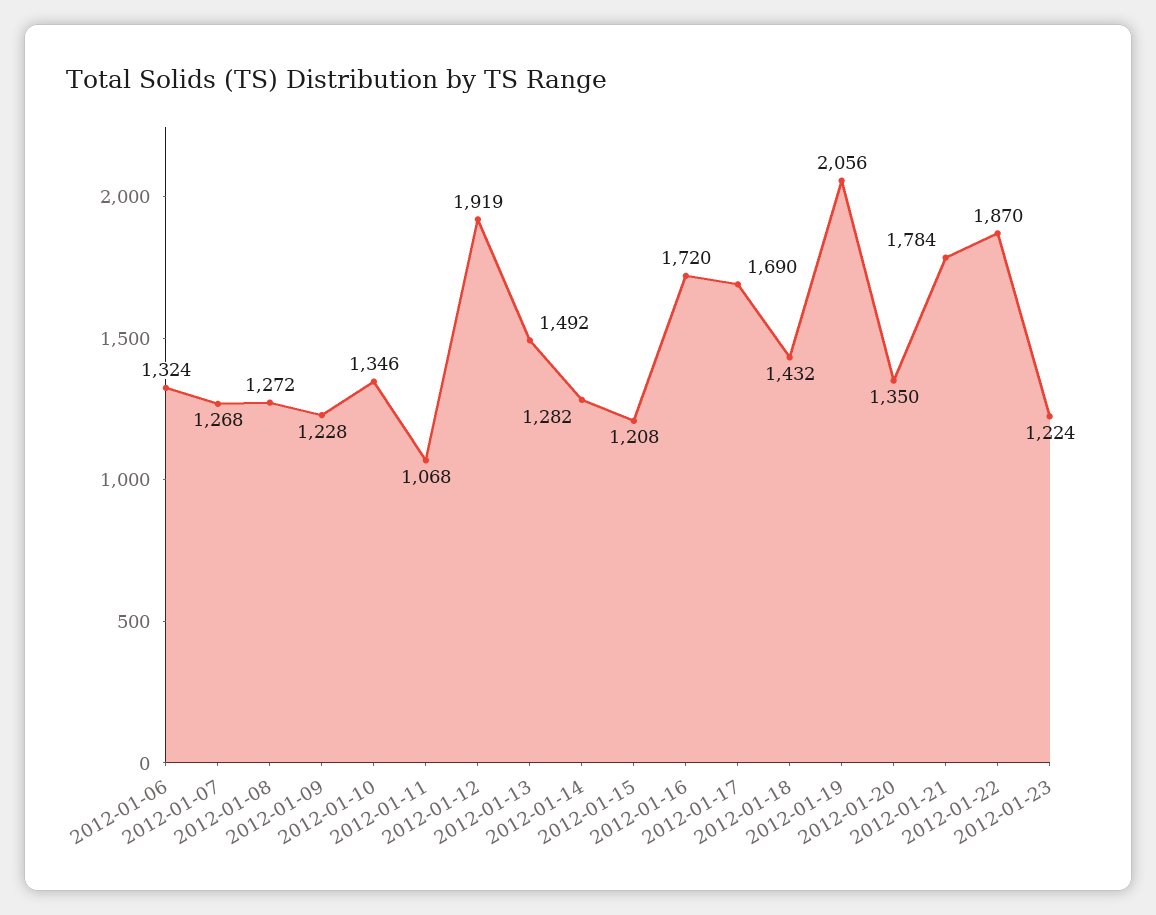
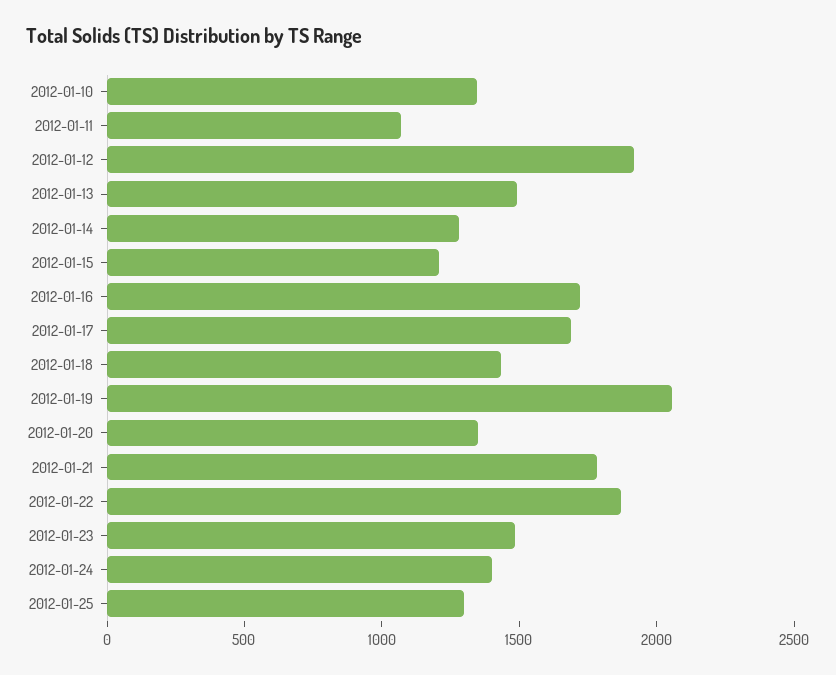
2012-01-06: 1324 -> none
2012-01-07: 1268 -> none
2012-01-08: 1272 -> none
2012-01-09: 1228 -> none
2012-01-23: 1224 -> 1500
2012-01-24: none -> 1400
2012-01-25: none -> 1300

